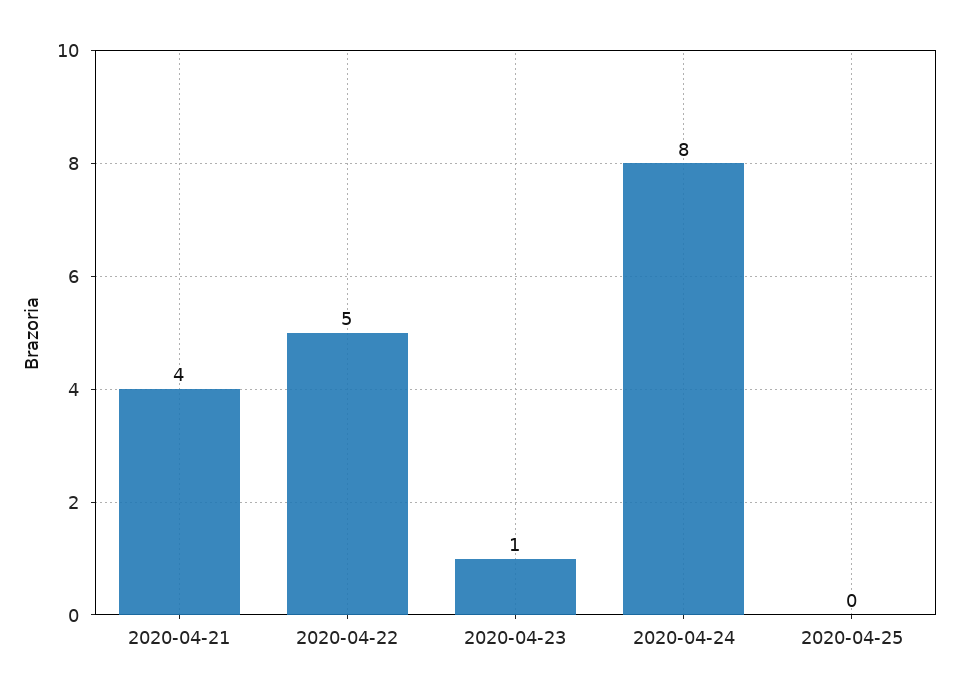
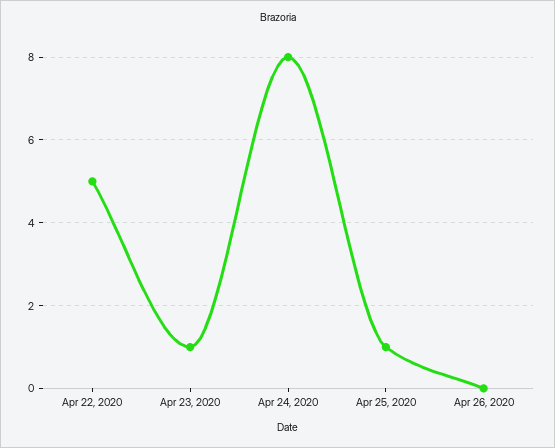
2020-04-21: 4 -> none
2020-04-25: 0 -> 1
Apr 26, 2020: none -> 0

